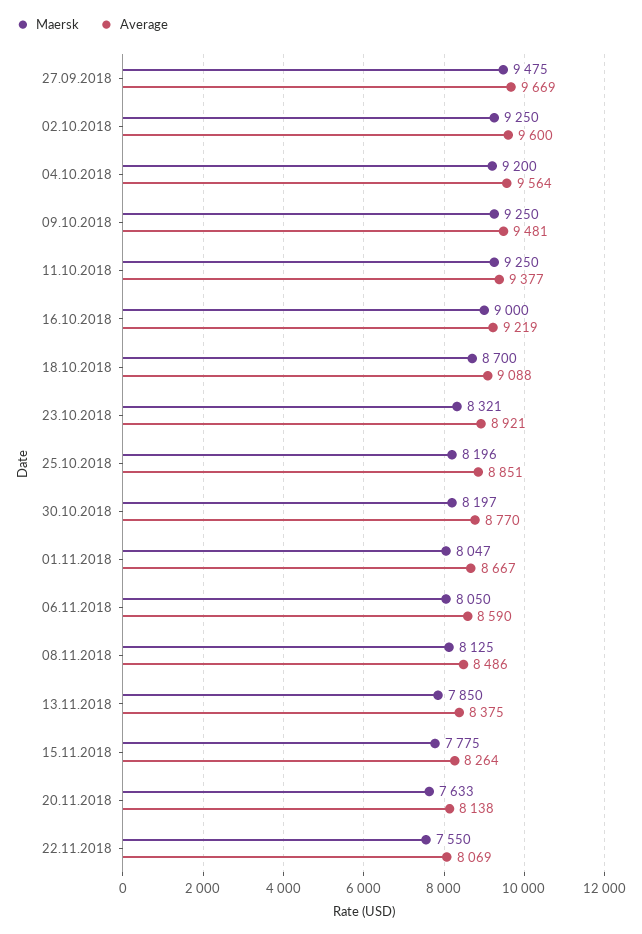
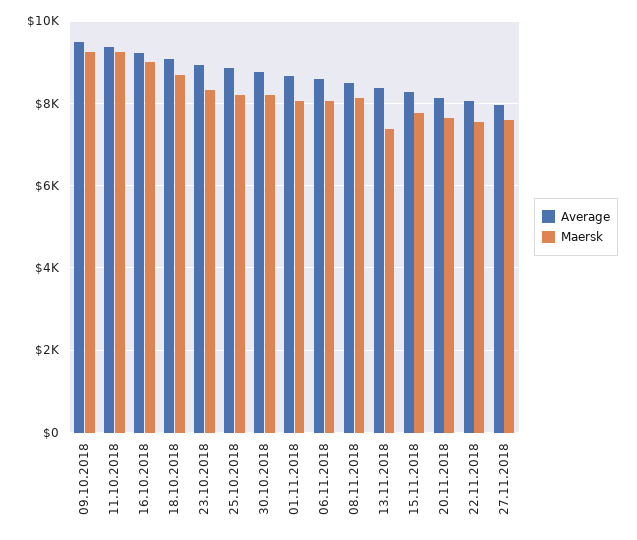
Maersk, 27.09.2018: 9475 -> none
Average, 27.09.2018: 9669 -> none
Maersk, 02.10.2018: 9250 -> none
Average, 02.10.2018: 9600 -> none
Maersk, 04.10.2018: 9200 -> none
Average, 04.10.2018: 9564 -> none
Maersk, 13.11.2018: 7850 -> 7400
Average, 27.11.2018: none -> 8000
Maersk, 27.11.2018: none -> 7600

